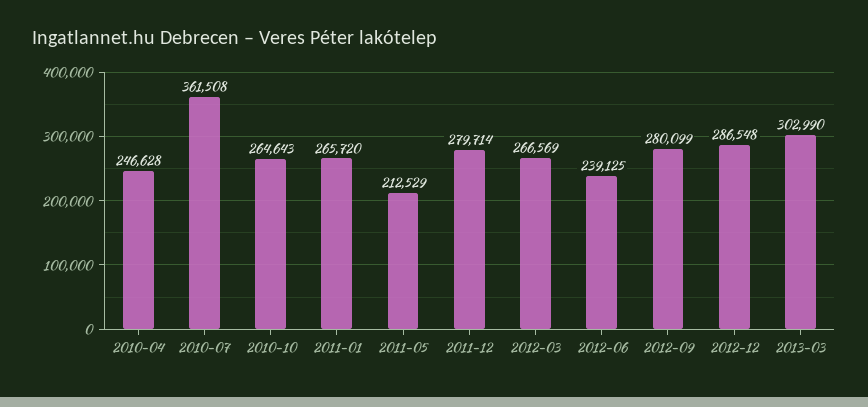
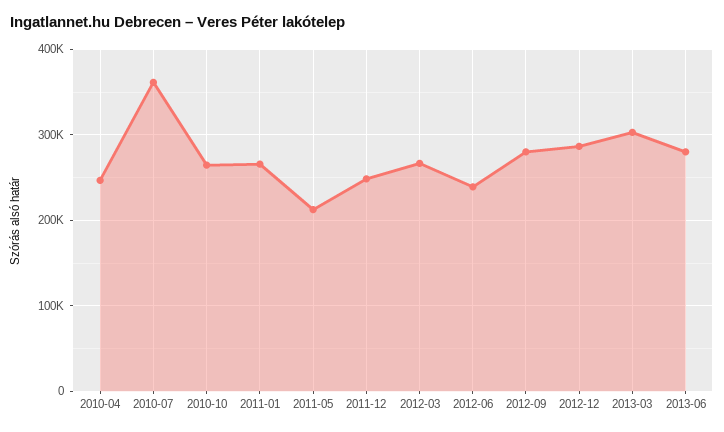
2011-12: 279714 -> 250000
2013-06: none -> 280000

